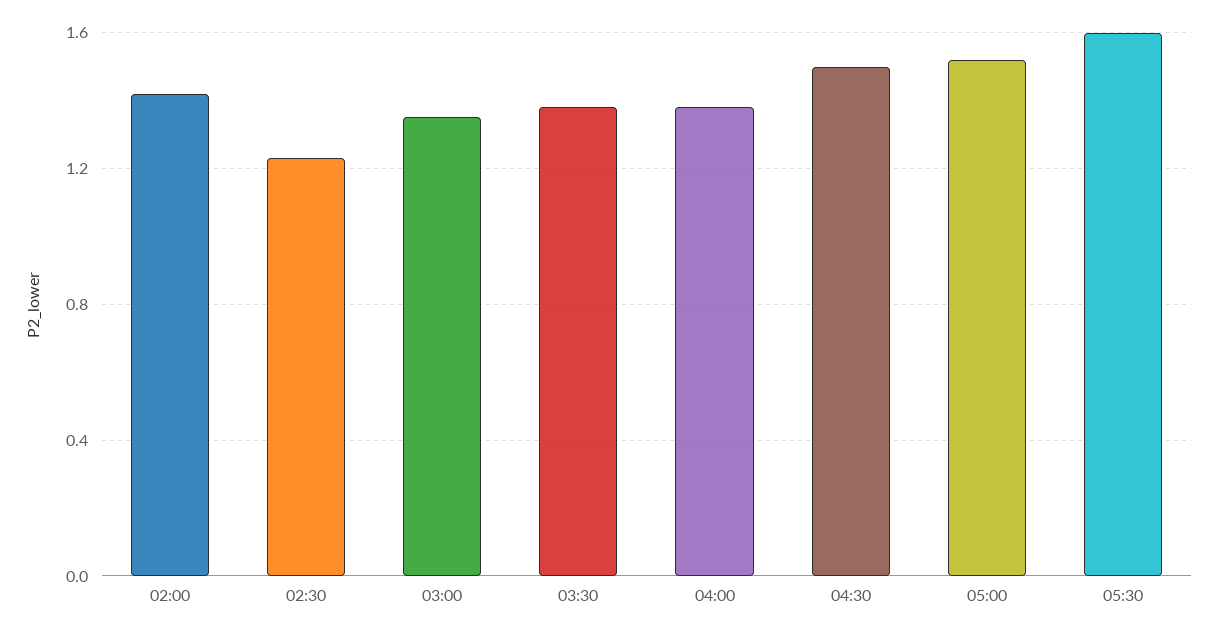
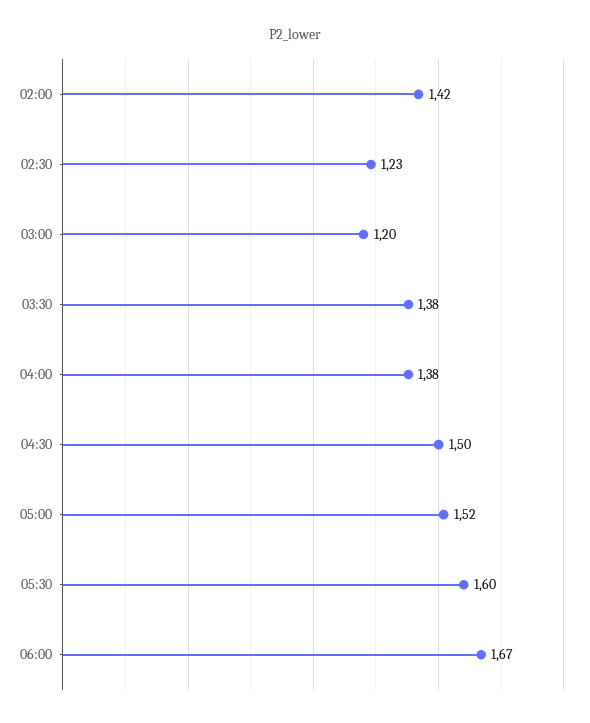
03:00: 1.35 -> 1.2
06:00: none -> 1.67

